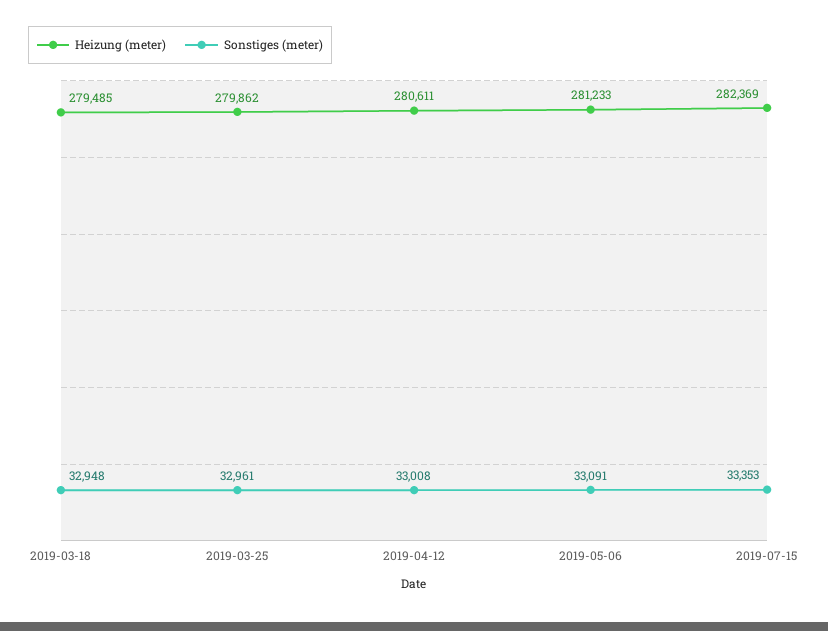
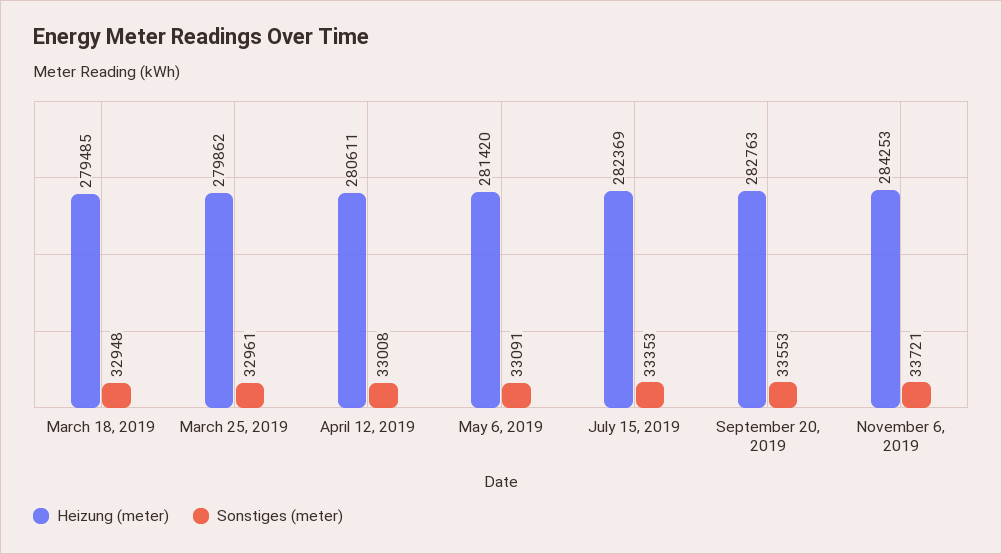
Heizung (meter), 2019-05-06: 281233 -> 281420
Heizung (meter), September 20, 2019: none -> 282763
Sonstiges (meter), September 20, 2019: none -> 33553
Heizung (meter), November 6, 2019: none -> 284253
Sonstiges (meter), November 6, 2019: none -> 33721

